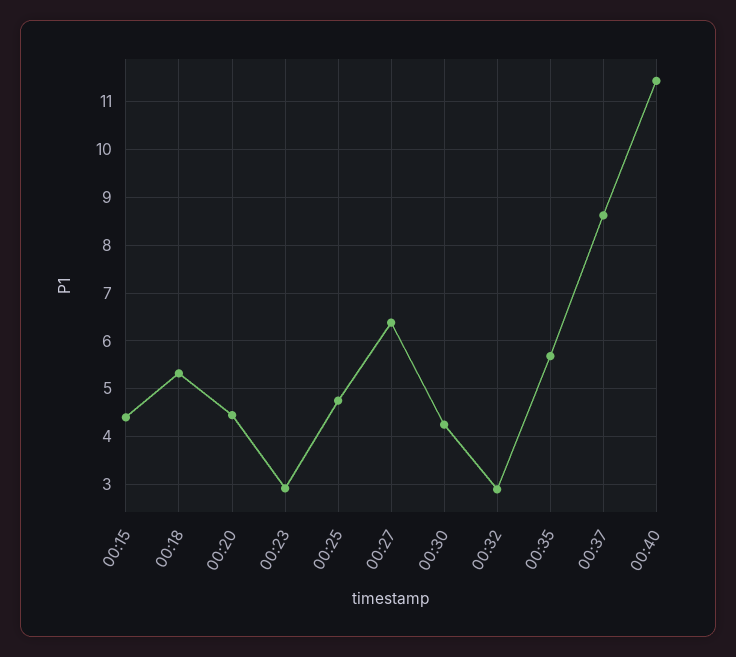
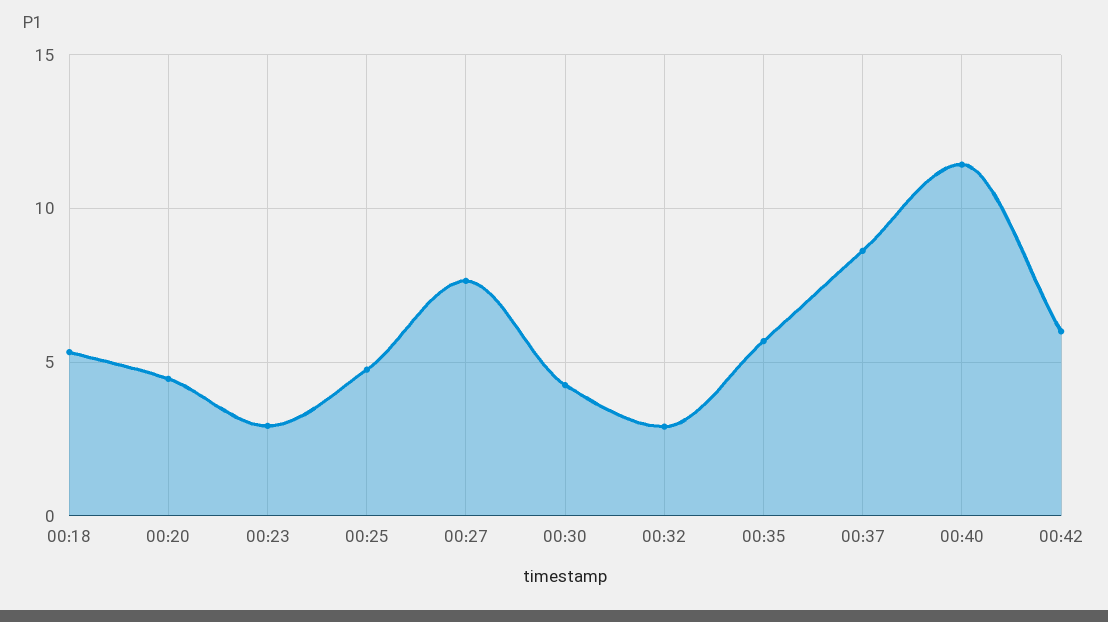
00:15: 4.4 -> none
00:27: 6.4 -> 7.5
00:42: none -> 6

